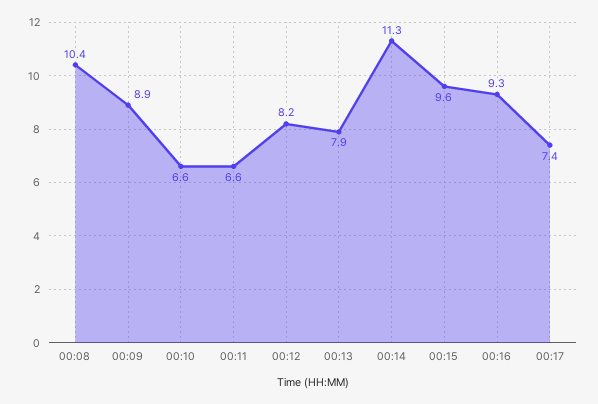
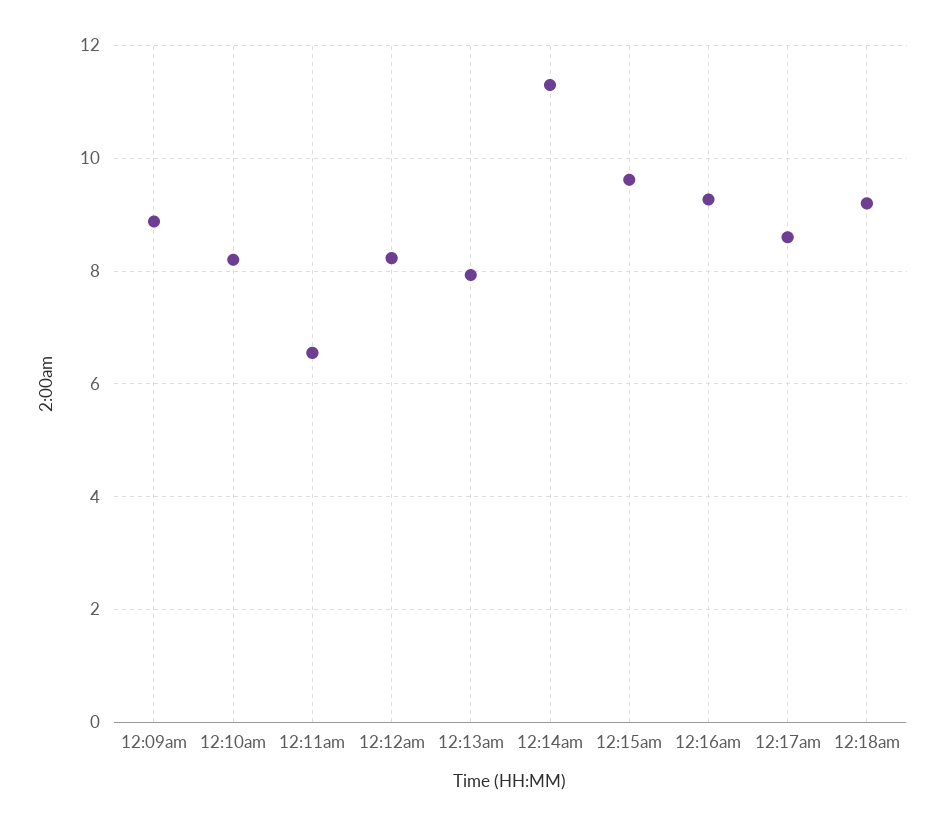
00:08: 10.4 -> none
00:10: 6.6 -> 8.2
00:17: 7.4 -> 8.6
12:18am: none -> 9.2

